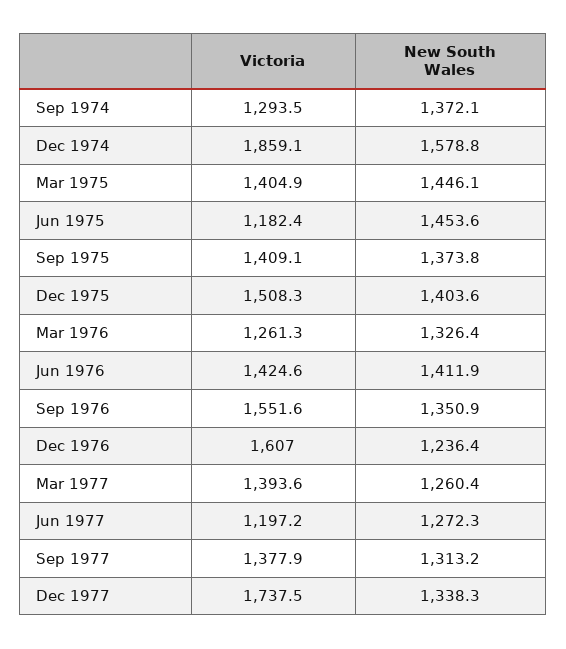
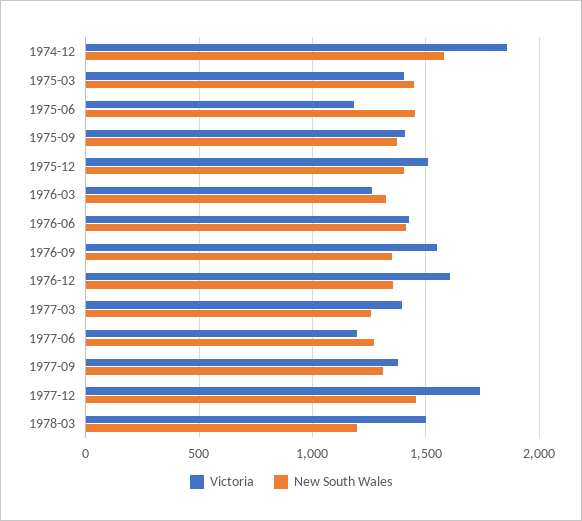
Victoria, Sep 1974: 1293.5 -> none
New South Wales, Sep 1974: 1372.1 -> none
New South Wales, Dec 1976: 1236.4 -> 1350
New South Wales, Dec 1977: 1338.3 -> 1450
Victoria, 1978-03: none -> 1500
New South Wales, 1978-03: none -> 1200

